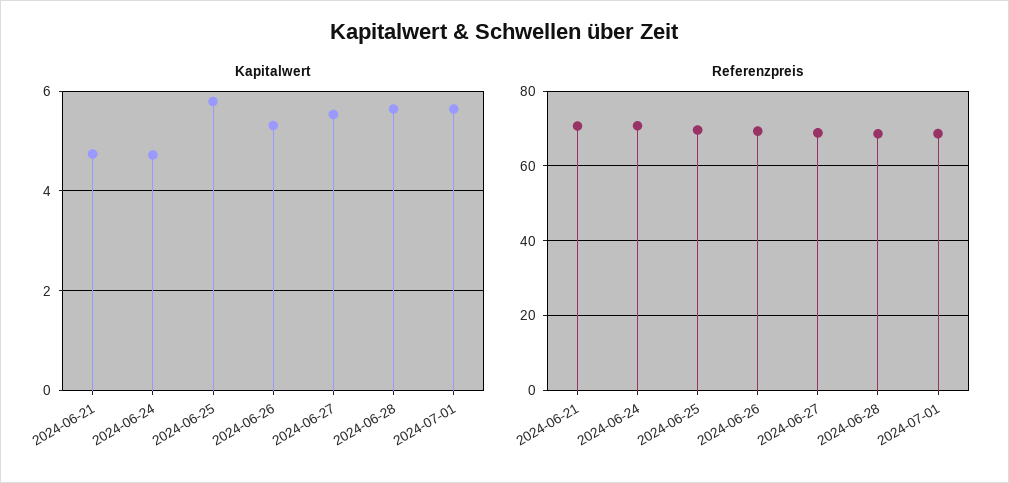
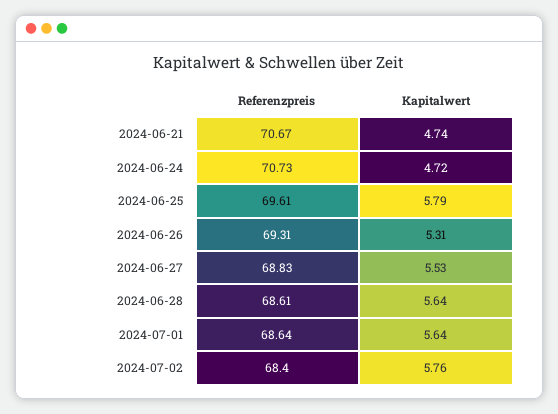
Referenzpreis, 2024-07-02: none -> 68.4
Kapitalwert, 2024-07-02: none -> 5.76

